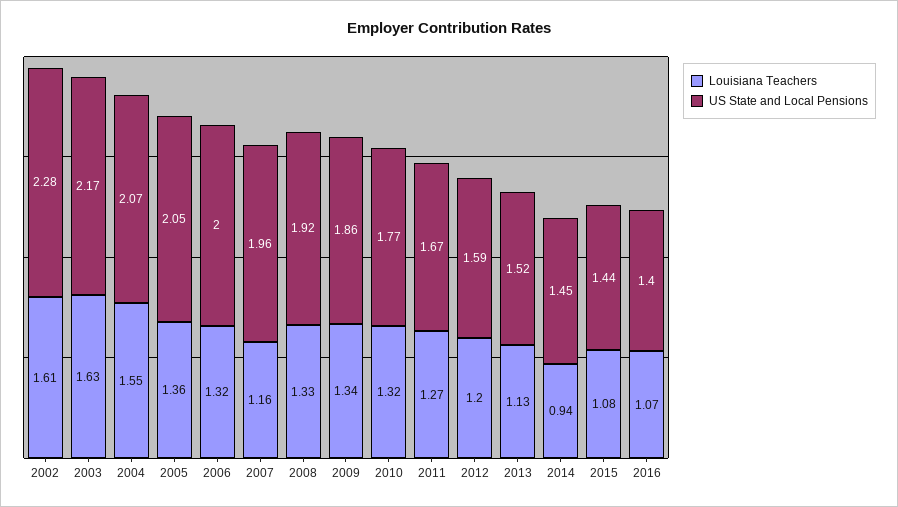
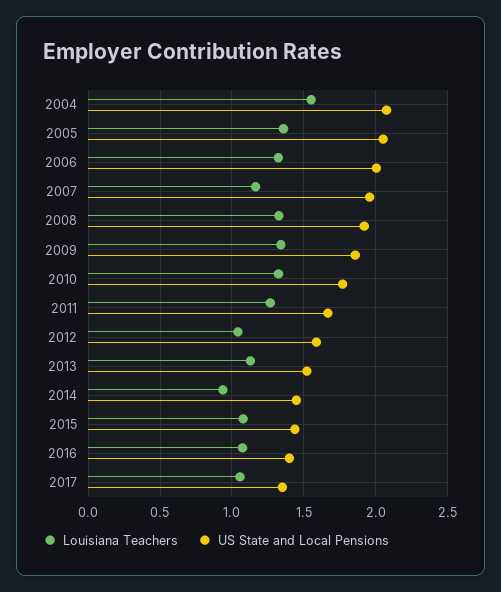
Louisiana Teachers, 2002: 1.61 -> none
US State and Local Pensions, 2002: 2.28 -> none
Louisiana Teachers, 2003: 1.63 -> none
US State and Local Pensions, 2003: 2.17 -> none
Louisiana Teachers, 2012: 1.2 -> 1.05
Louisiana Teachers, 2017: none -> 1.05
US State and Local Pensions, 2017: none -> 1.35

